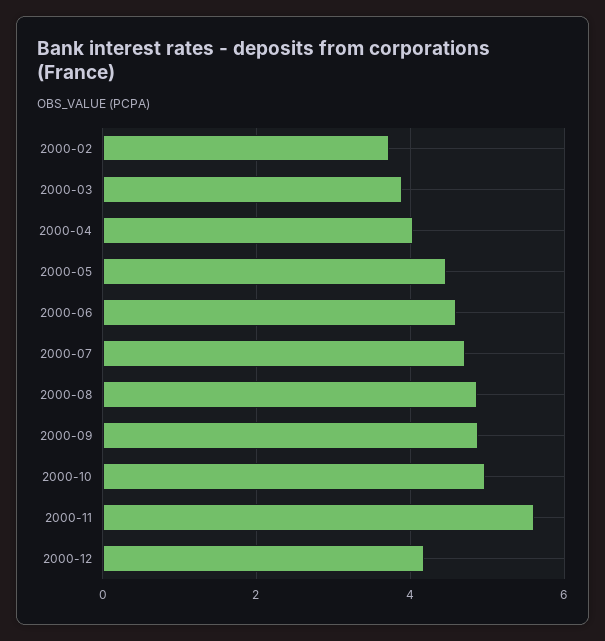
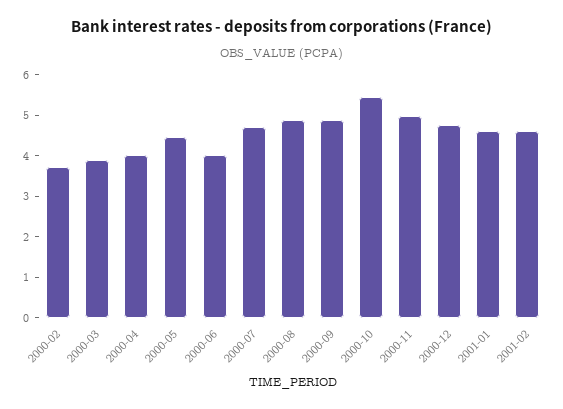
2000-06: 4.6 -> 4
2000-10: 5 -> 5.4
2000-11: 5.6 -> 5
2000-12: 4.2 -> 4.8
2001-01: none -> 4.6
2001-02: none -> 4.6

